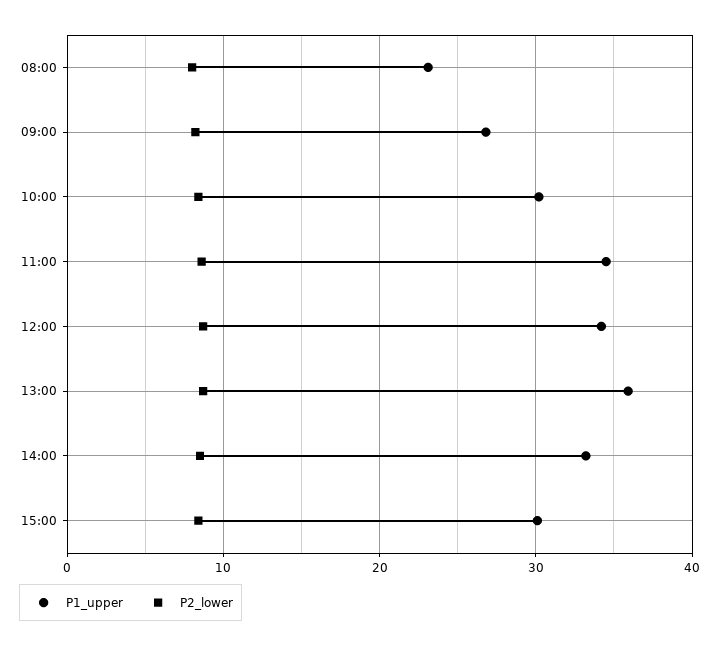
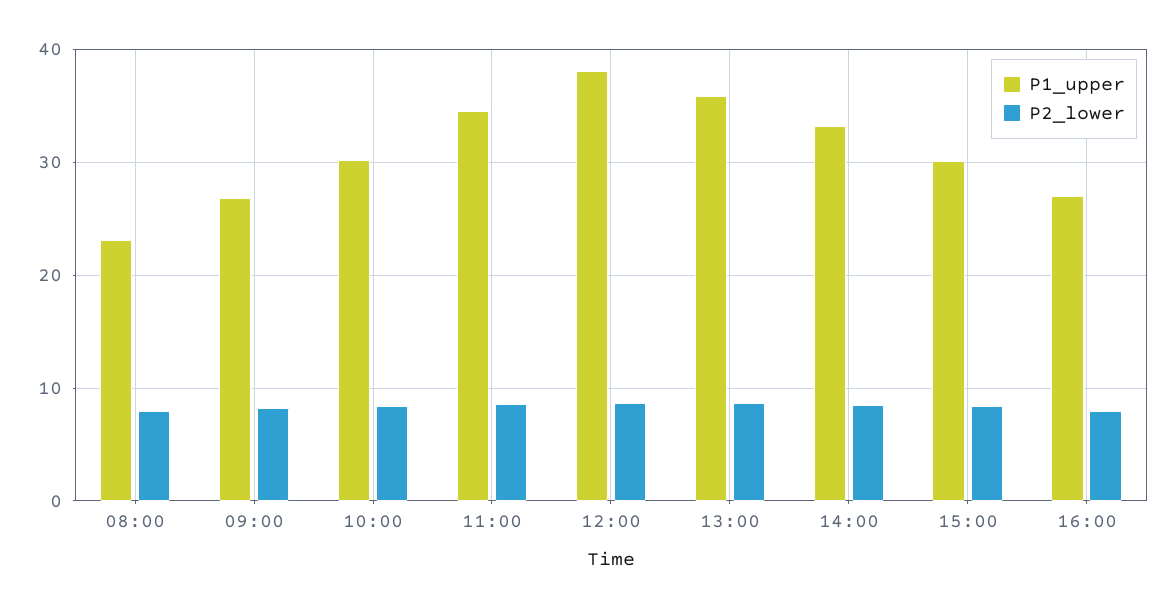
P1_upper, 12:00: 34 -> 38
P1_upper, 16:00: none -> 27
P2_lower, 16:00: none -> 8

